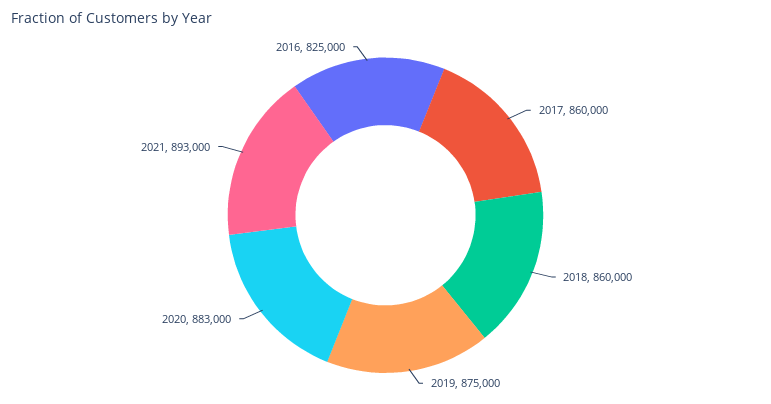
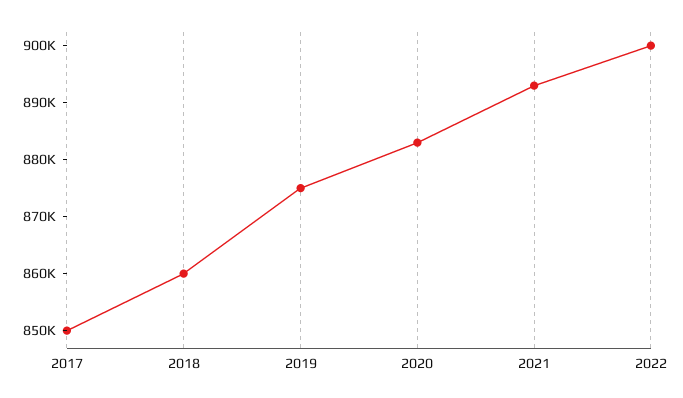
2017: 860000 -> 850000
2016: 825000 -> none
2022: none -> 900000

